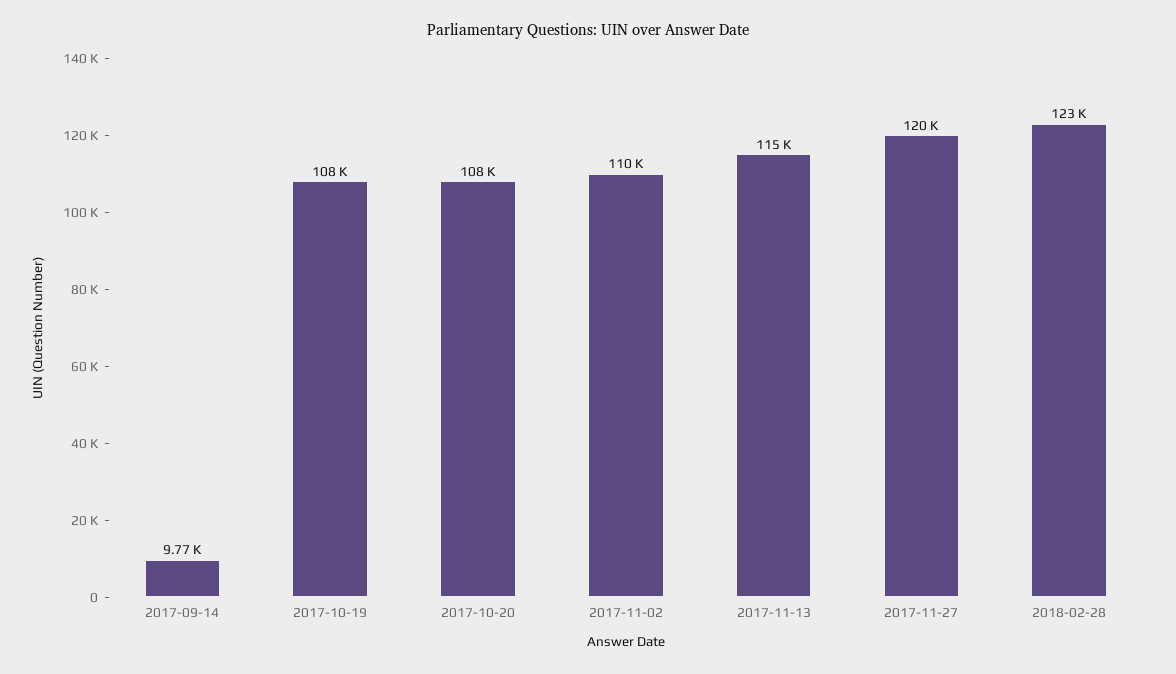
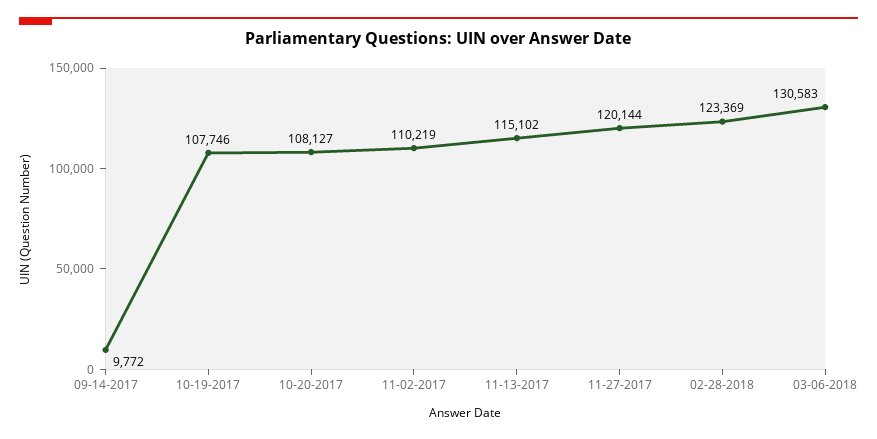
03-06-2018: none -> 130583

